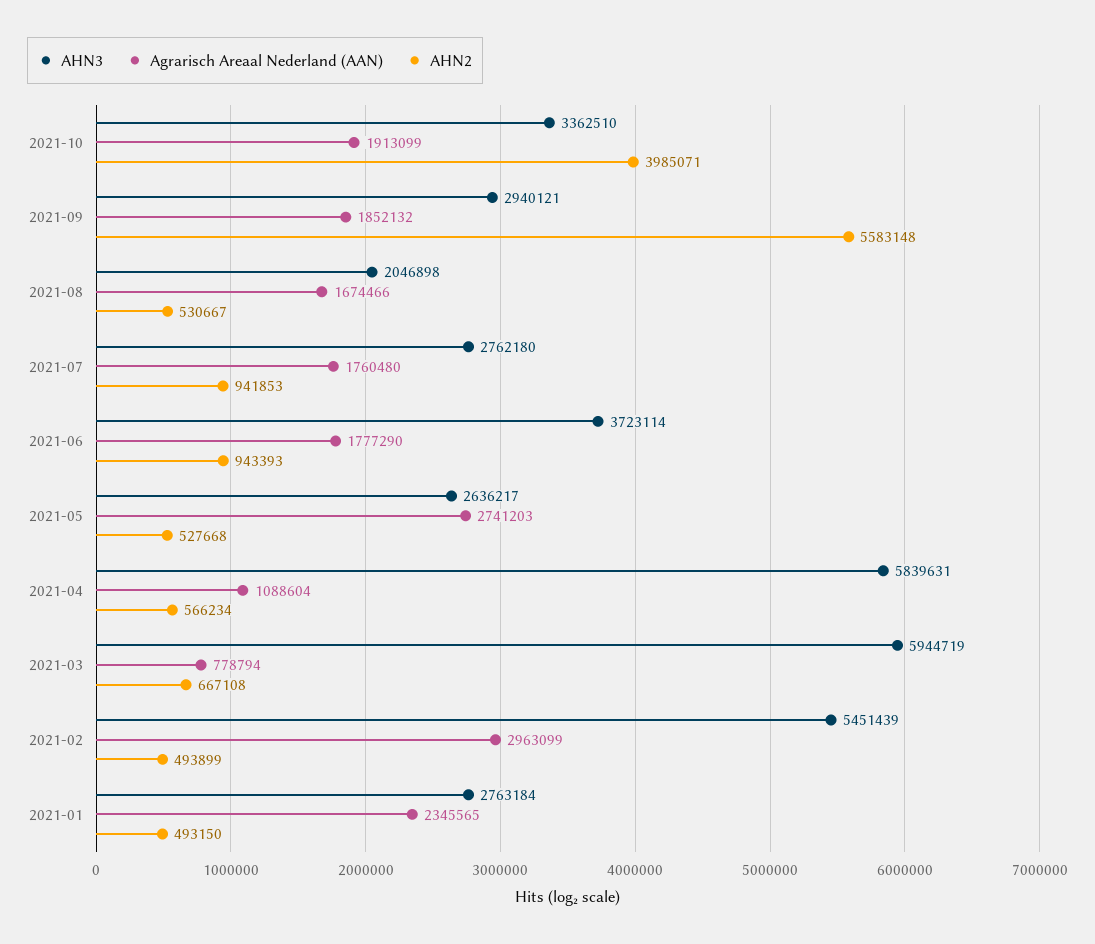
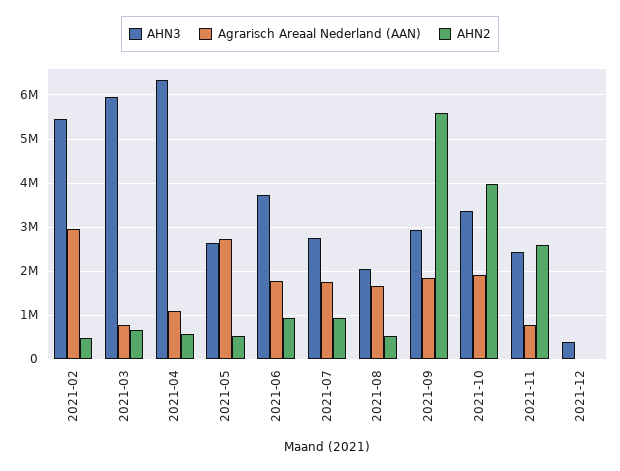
AHN3, 2021-04: 5839631 -> 6400000
AHN3, 2021-01: 2763184 -> none
Agrarisch Areaal Nederland (AAN), 2021-01: 2345565 -> none
AHN2, 2021-01: 493150 -> none
AHN3, 2021-11: none -> 2400000
Agrarisch Areaal Nederland (AAN), 2021-11: none -> 800000
AHN2, 2021-11: none -> 2600000
AHN3, 2021-12: none -> 400000
Agrarisch Areaal Nederland (AAN), 2021-12: none -> 0
AHN2, 2021-12: none -> 0

